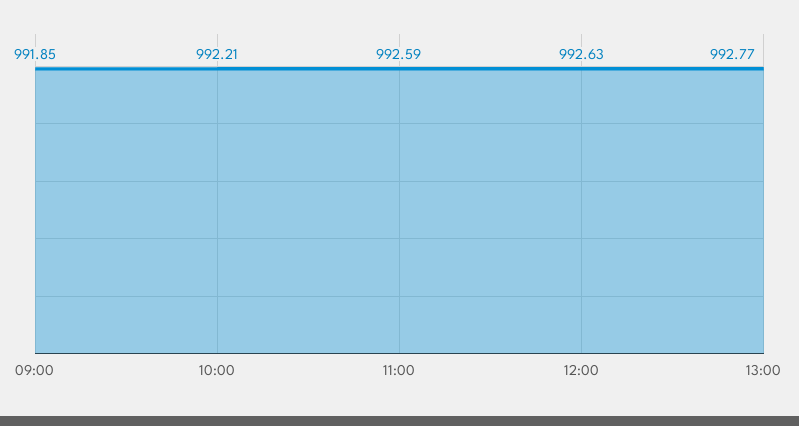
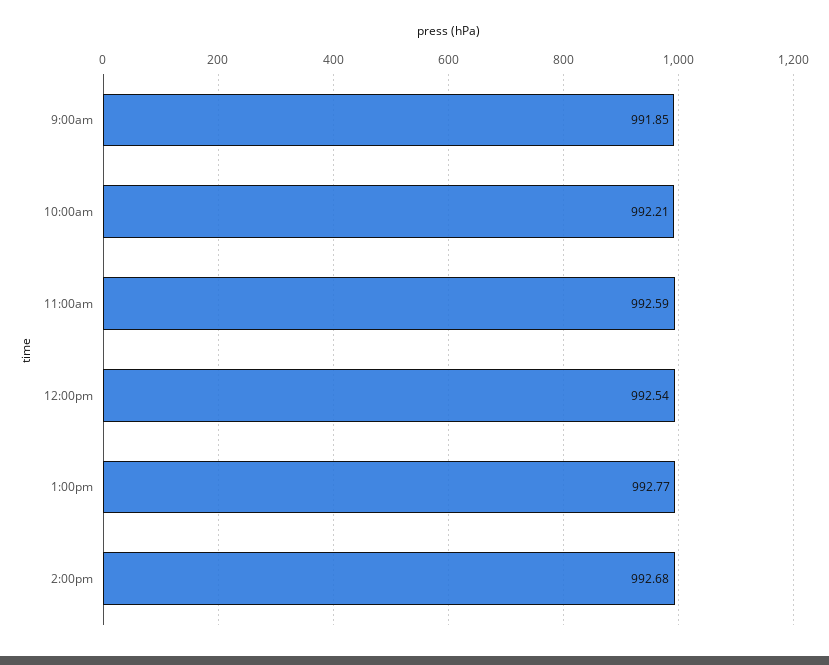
12:00: 992.63 -> 992.54
2:00pm: none -> 992.68

